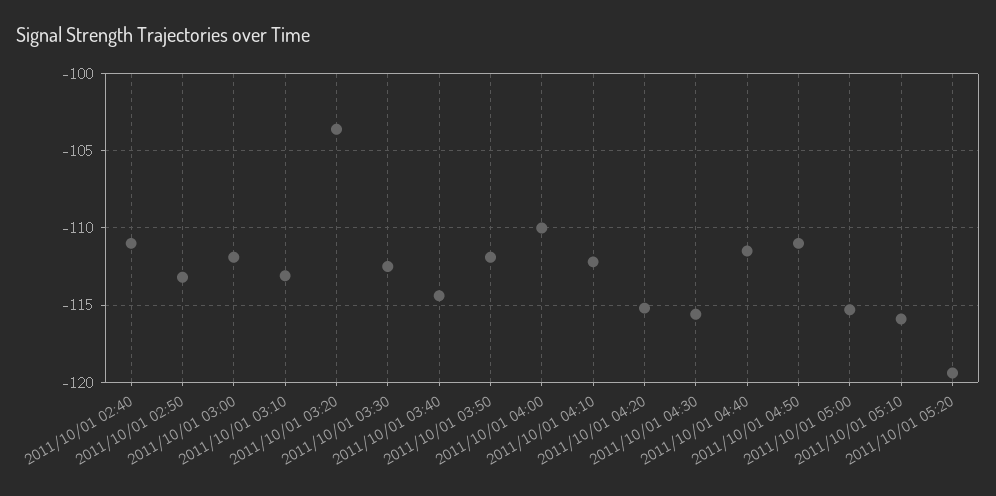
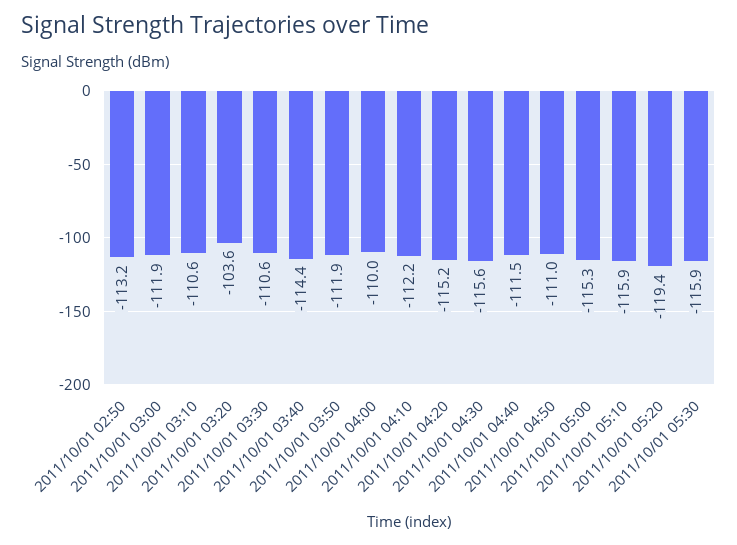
2011/10/01 02:40: -111 -> none
2011/10/01 03:10: -113 -> -110.6
2011/10/01 03:30: -112.5 -> -110.6
2011/10/01 05:30: none -> -115.9

